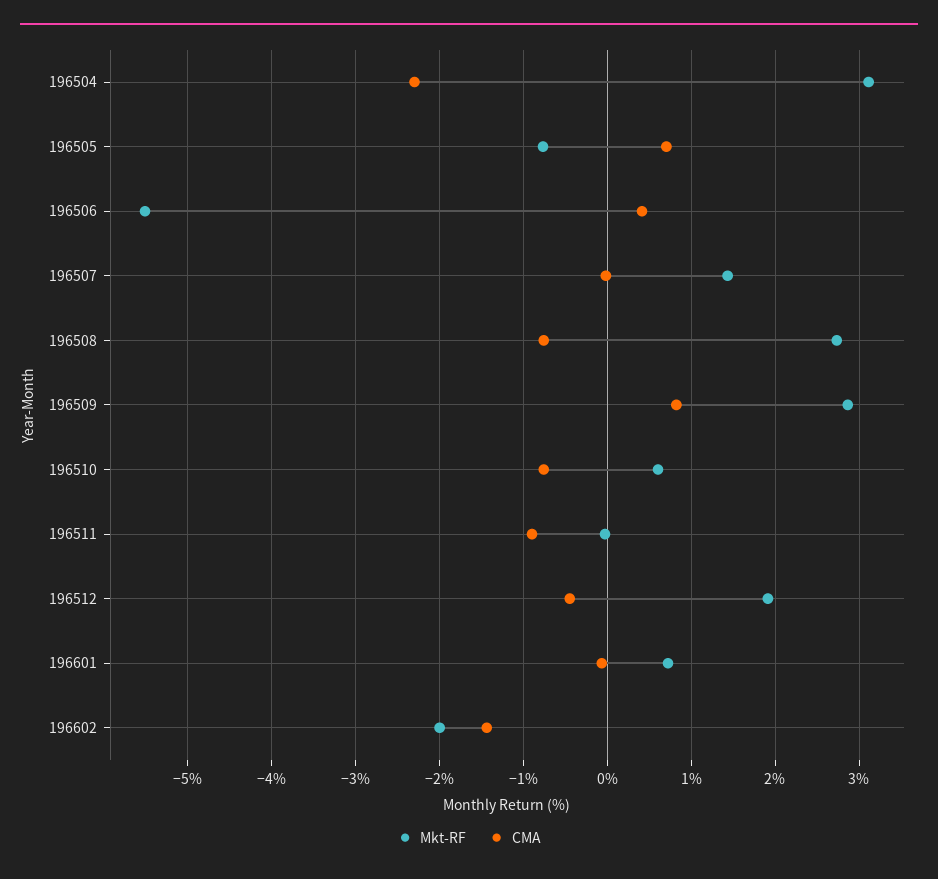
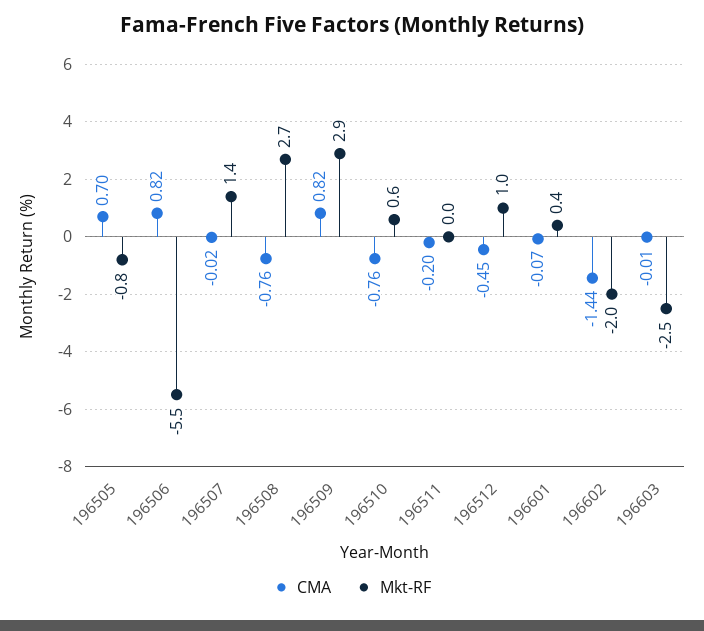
Mkt-RF, 196504: 3.1 -> none
CMA, 196504: -2.3 -> none
CMA, 196506: 0.4 -> 0.82
CMA, 196511: -0.9 -> -0.2
Mkt-RF, 196512: 1.9 -> 1
Mkt-RF, 196601: 0.7 -> 0.4
CMA, 196603: none -> -0.01
Mkt-RF, 196603: none -> -2.5

